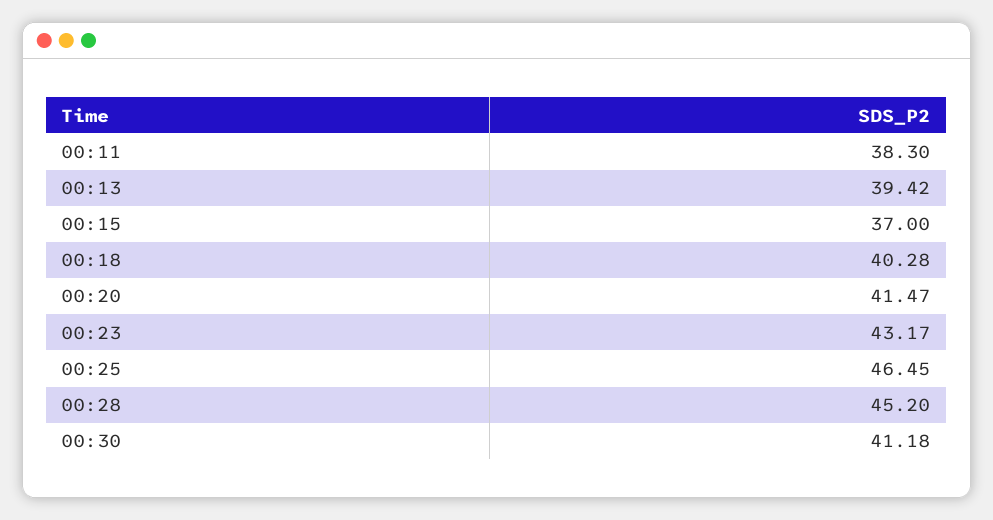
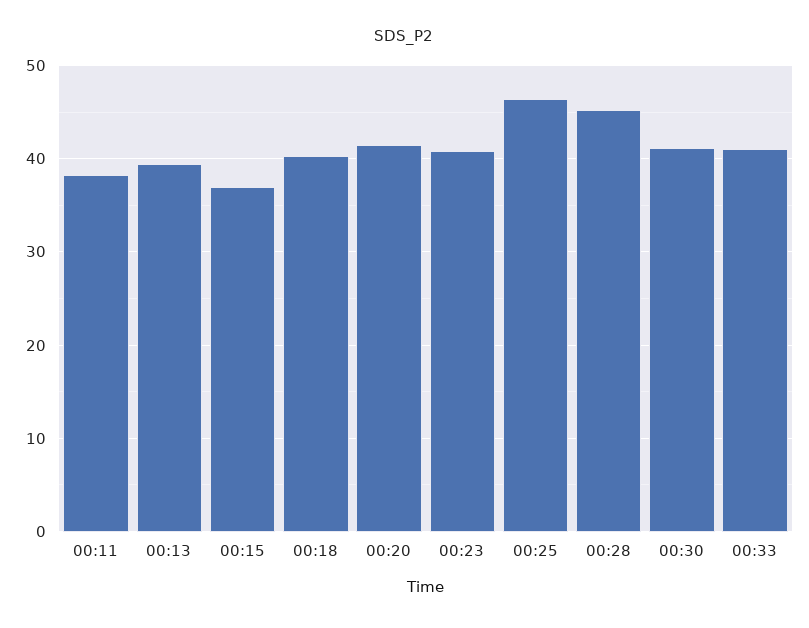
00:23: 43.17 -> 41
00:33: none -> 41

